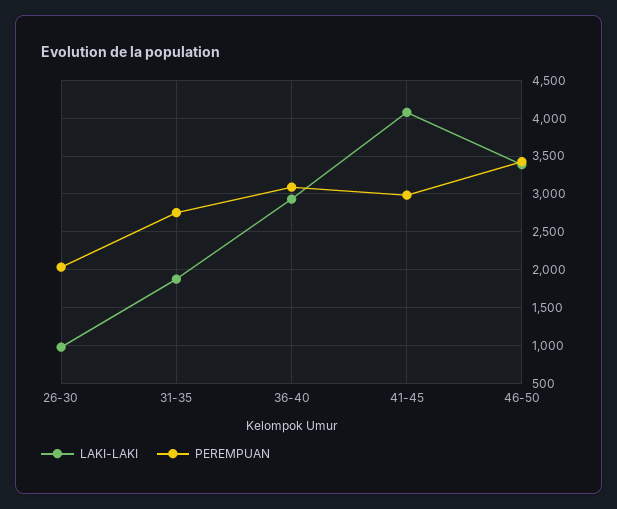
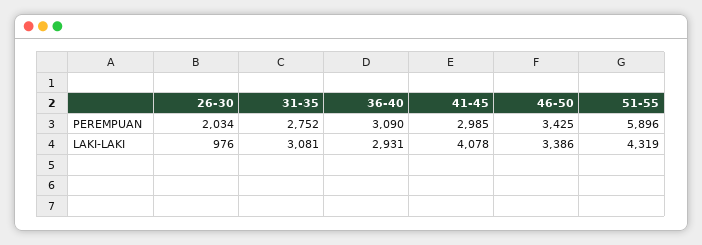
LAKI-LAKI, 31-35: 1900 -> 3081
PEREMPUAN, 51-55: none -> 5896
LAKI-LAKI, 51-55: none -> 4319

